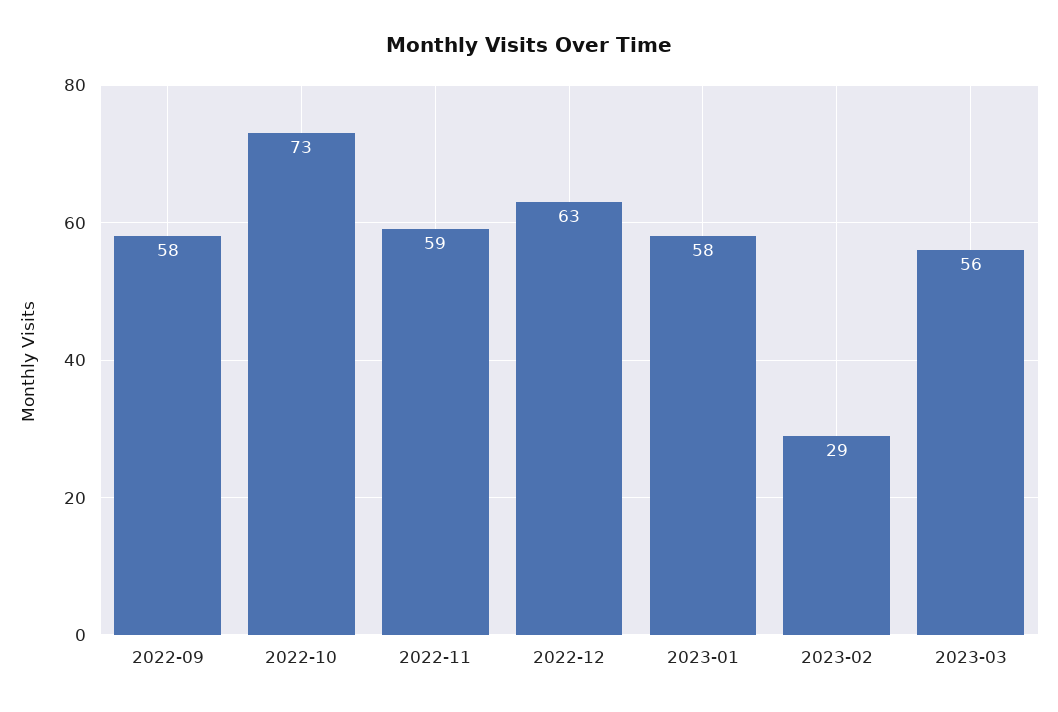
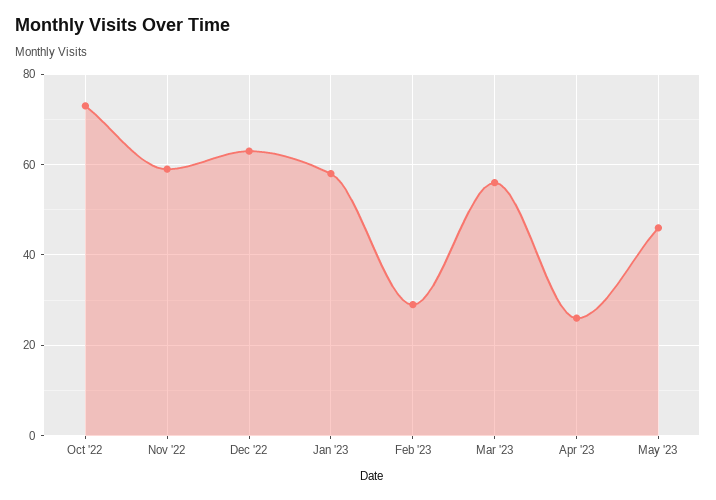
2022-09: 58 -> none
Apr '23: none -> 25
May '23: none -> 45

